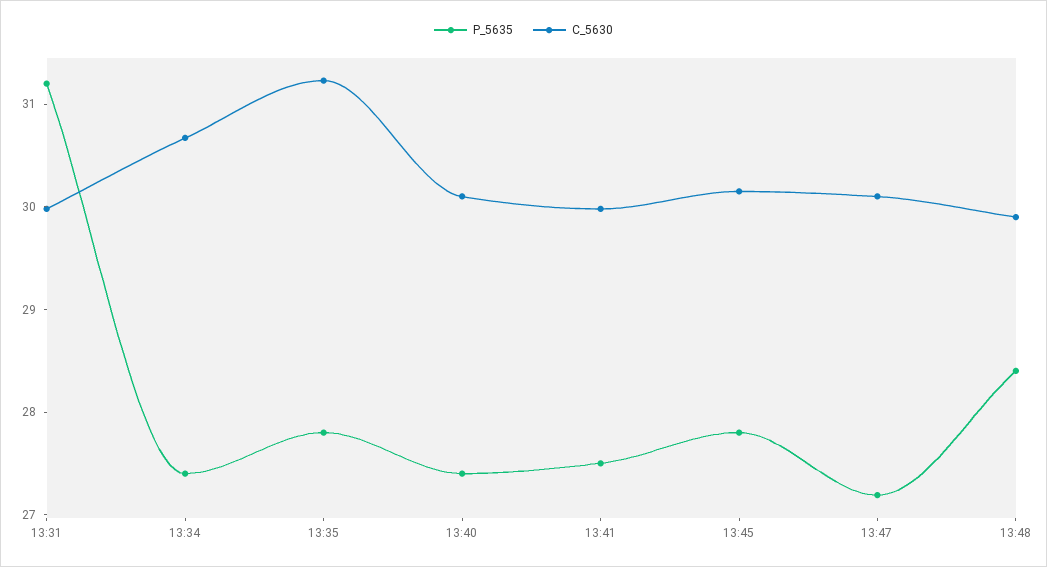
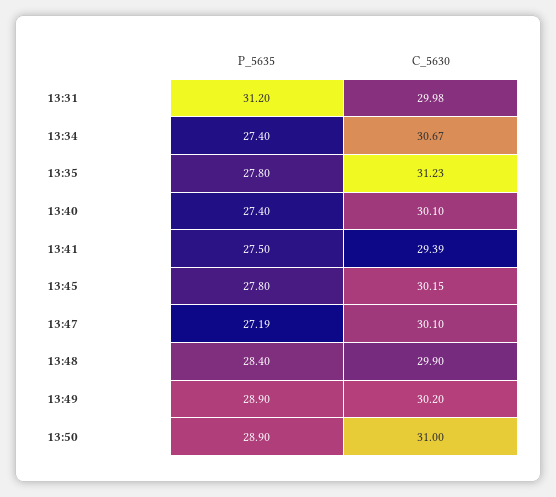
C_5630, 13:41: 30 -> 29.39
P_5635, 13:49: none -> 28.9
C_5630, 13:49: none -> 30.2
P_5635, 13:50: none -> 28.9
C_5630, 13:50: none -> 31

